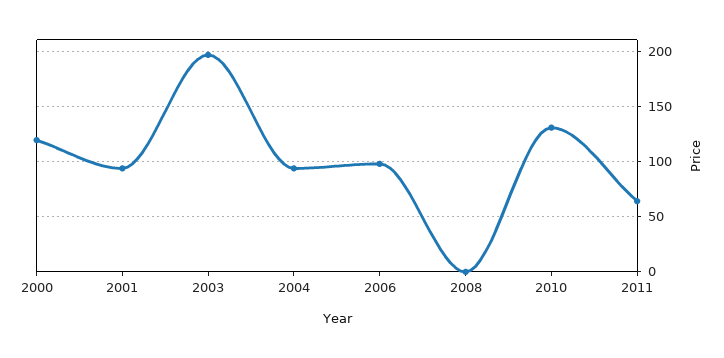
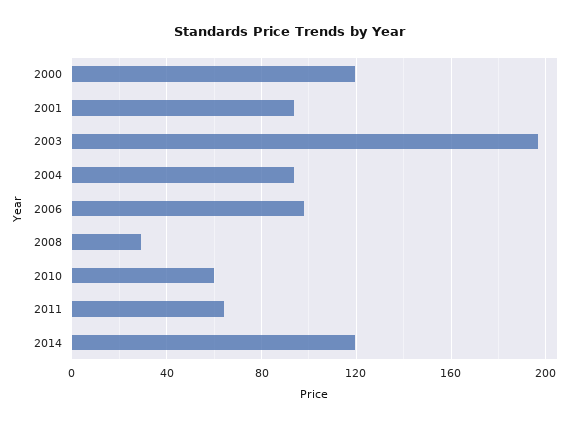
2008: 0 -> 30
2010: 130 -> 60
2014: none -> 120

